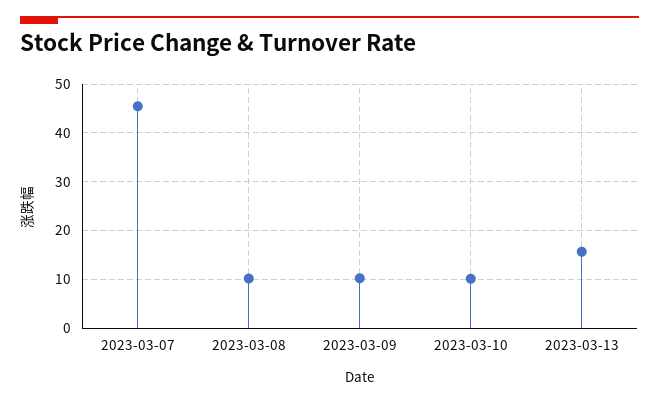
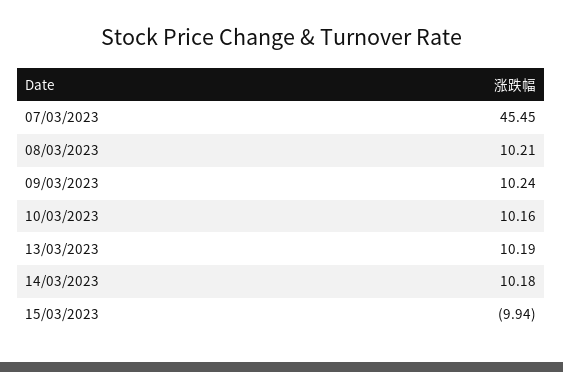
2023-03-13: 16 -> 10.19
14/03/2023: none -> 10.18
15/03/2023: none -> -9.94

